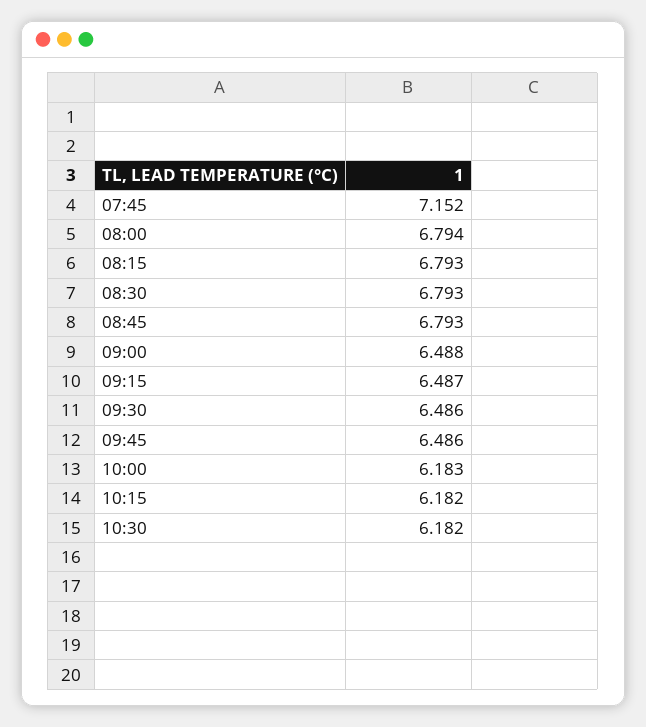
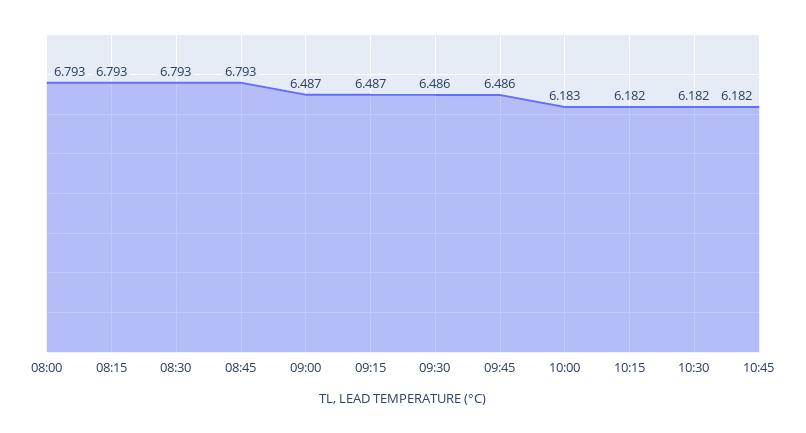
07:45: 7.152 -> none
08:00: 6.794 -> 6.793
09:00: 6.488 -> 6.487
10:45: none -> 6.182

